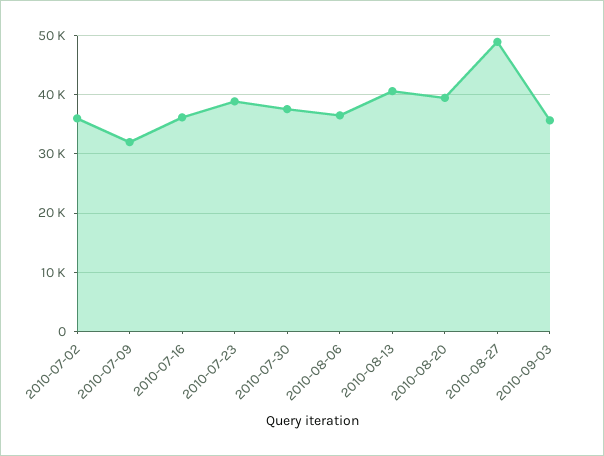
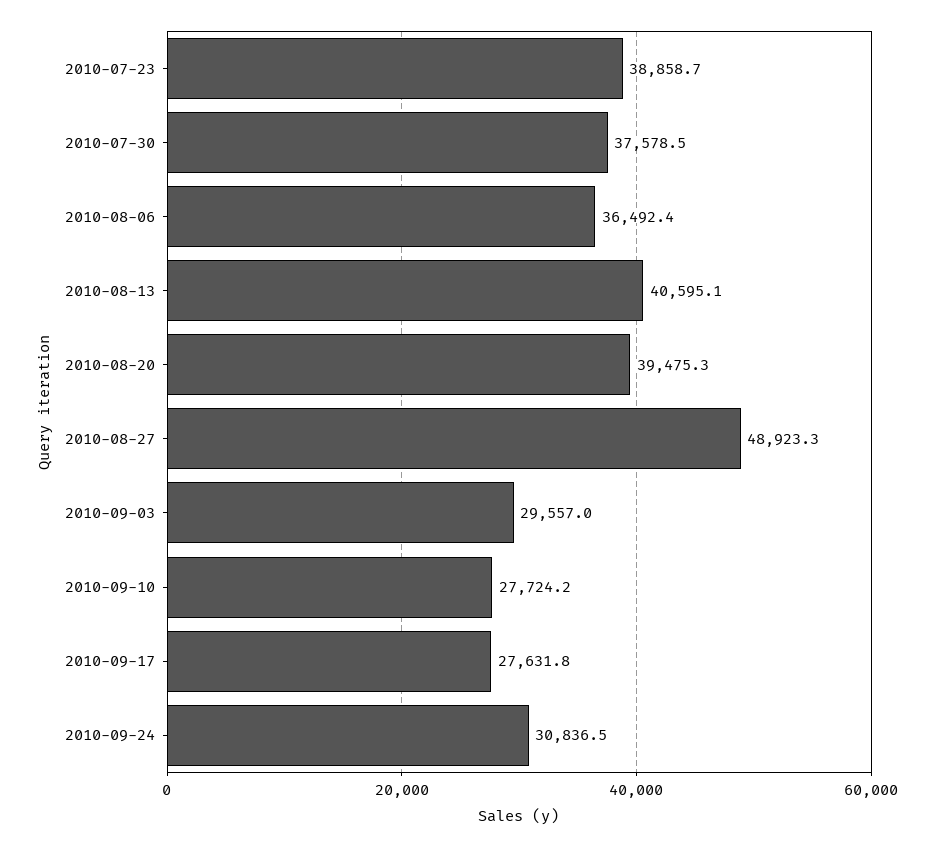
2010-07-02: 36000 -> none
2010-07-09: 32000 -> none
2010-07-16: 36000 -> none
2010-09-03: 36000 -> 29557
2010-09-10: none -> 27724.2
2010-09-17: none -> 27631.8
2010-09-24: none -> 30836.5

